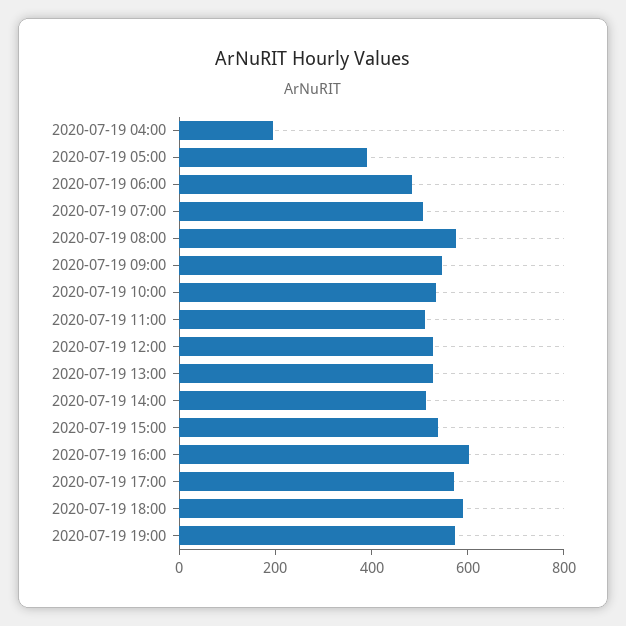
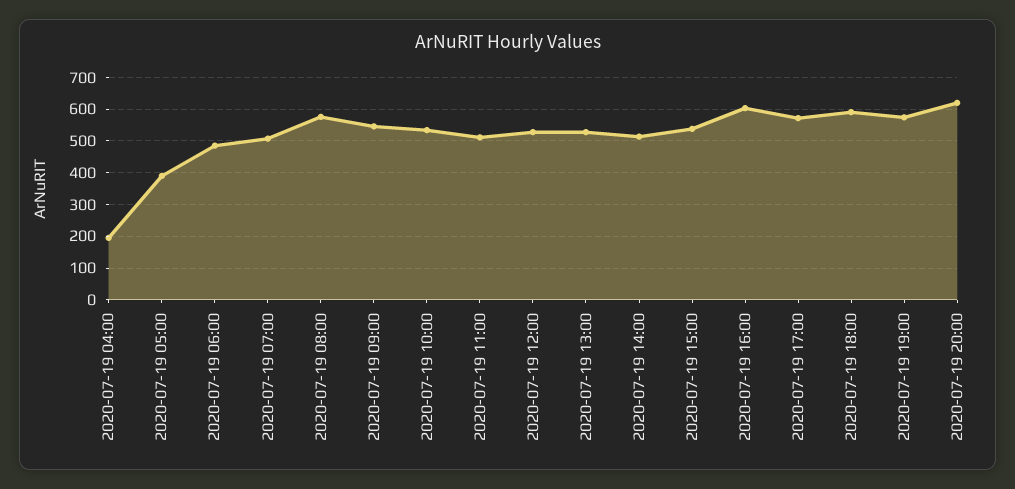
2020-07-19 20:00: none -> 620

